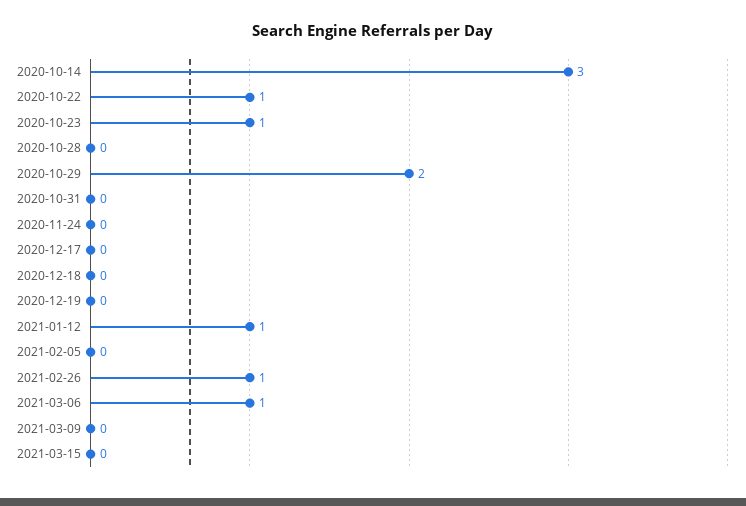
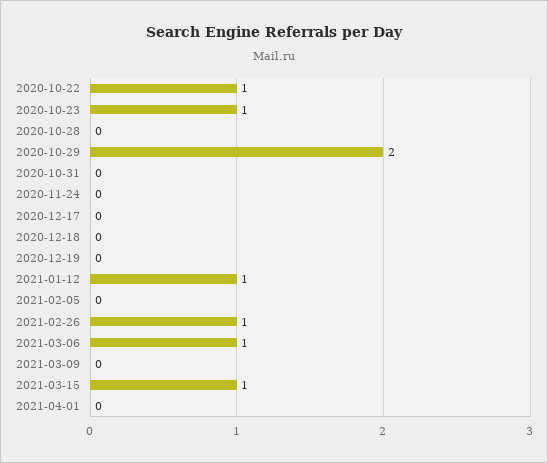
2020-10-14: 3 -> none
2021-03-15: 0 -> 1
2021-04-01: none -> 0

